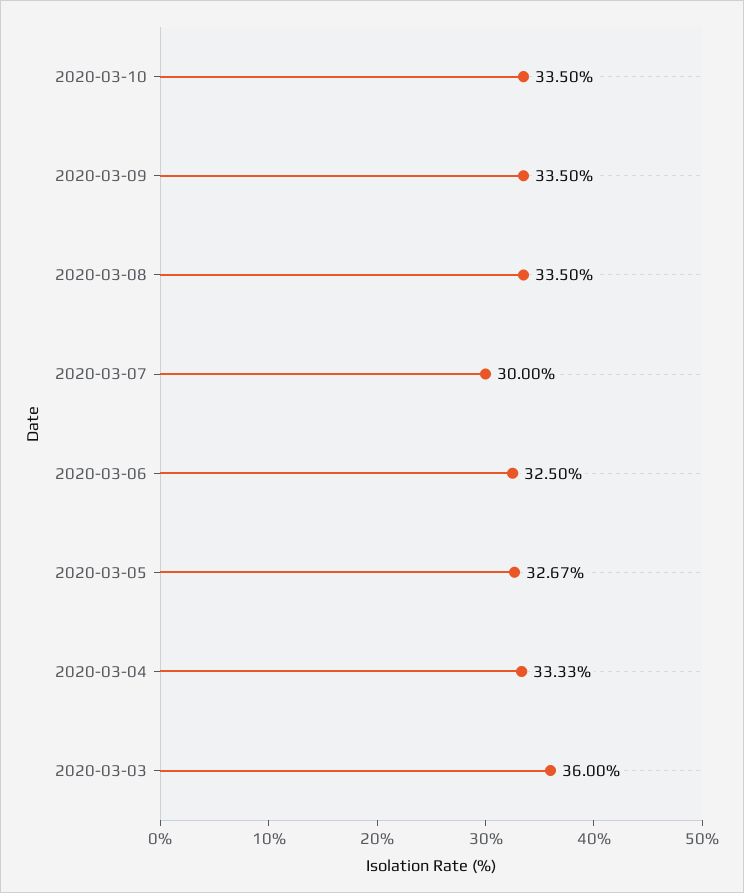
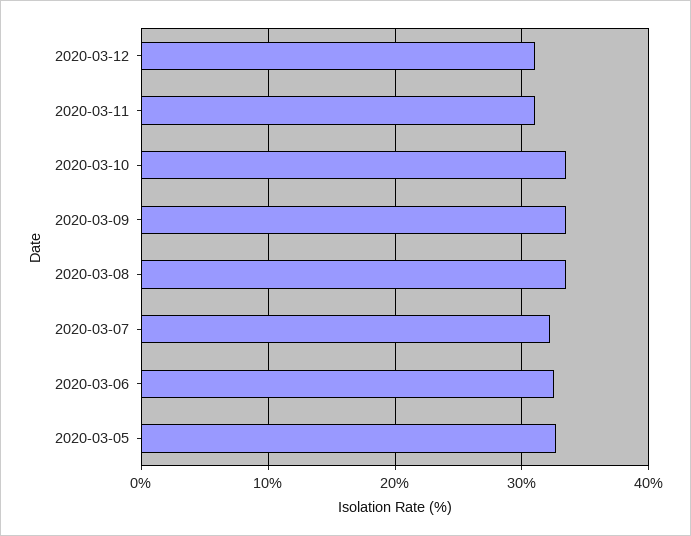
2020-03-07: 30 -> 32
2020-03-04: 33.33 -> none
2020-03-03: 36 -> none
2020-03-12: none -> 31
2020-03-11: none -> 31

